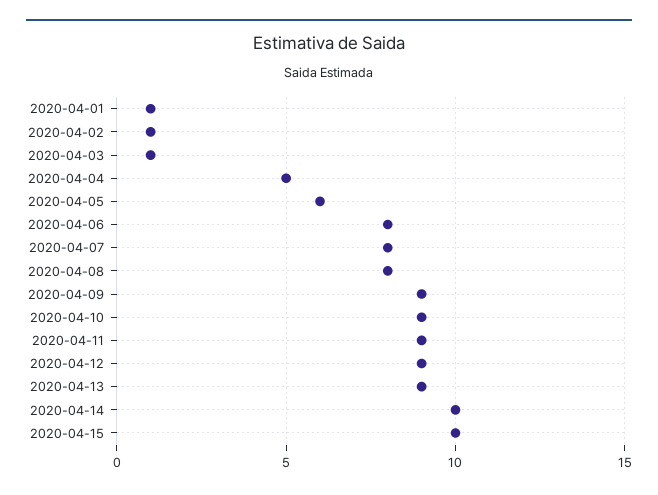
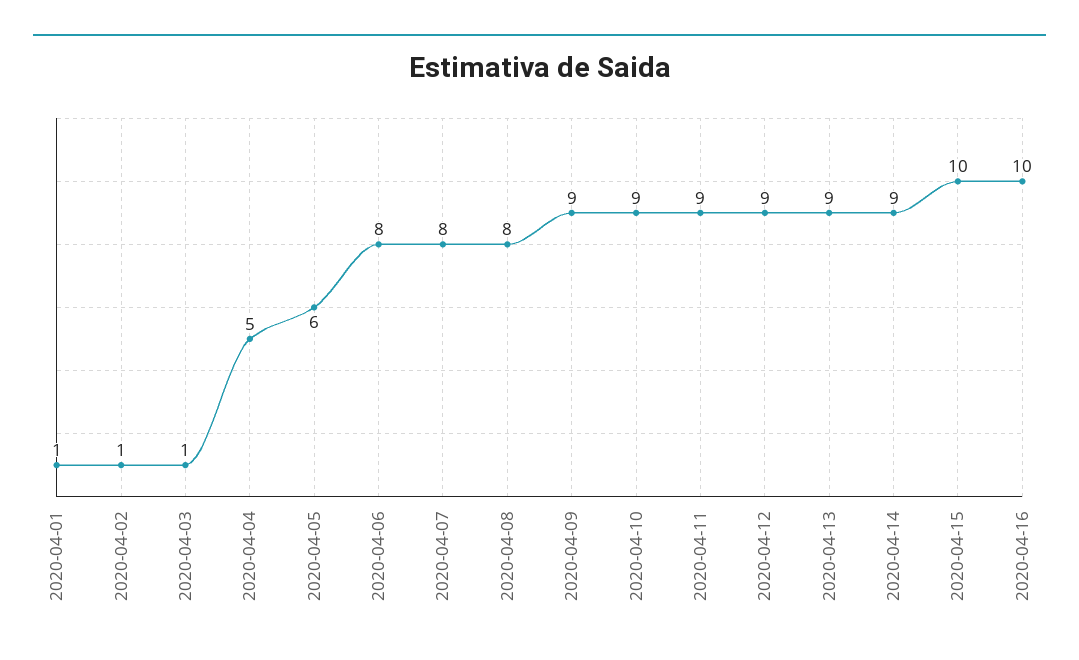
2020-04-14: 10 -> 9
2020-04-16: none -> 10

